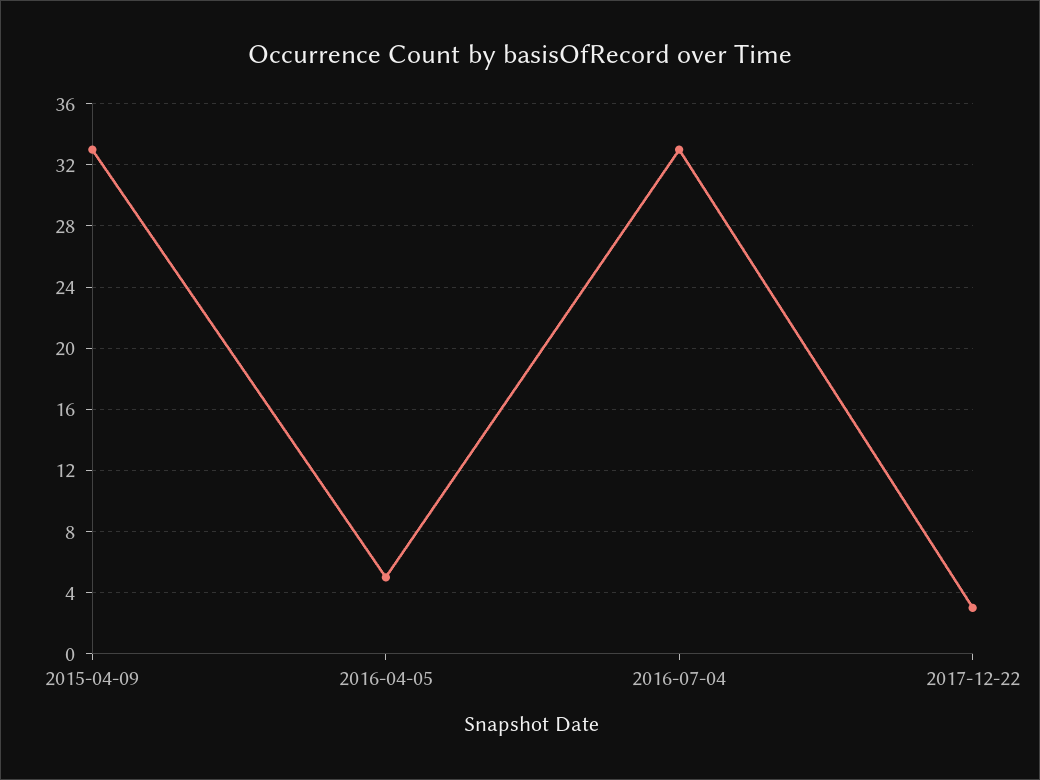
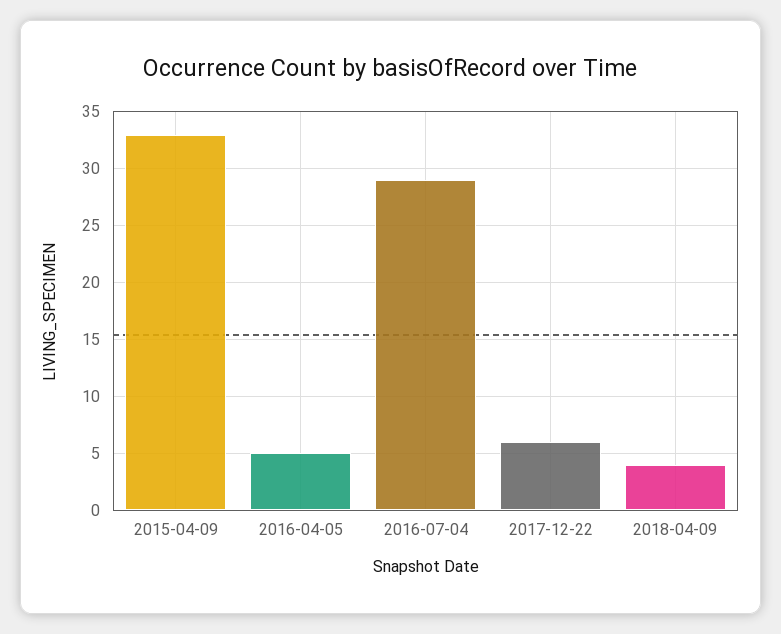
2016-07-04: 33 -> 29
2017-12-22: 3 -> 6
2018-04-09: none -> 4

